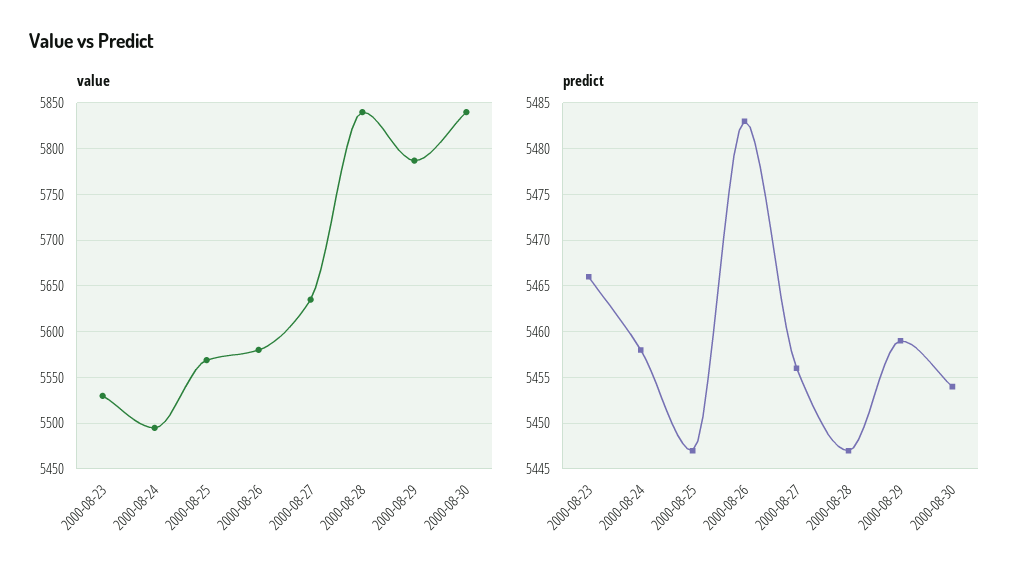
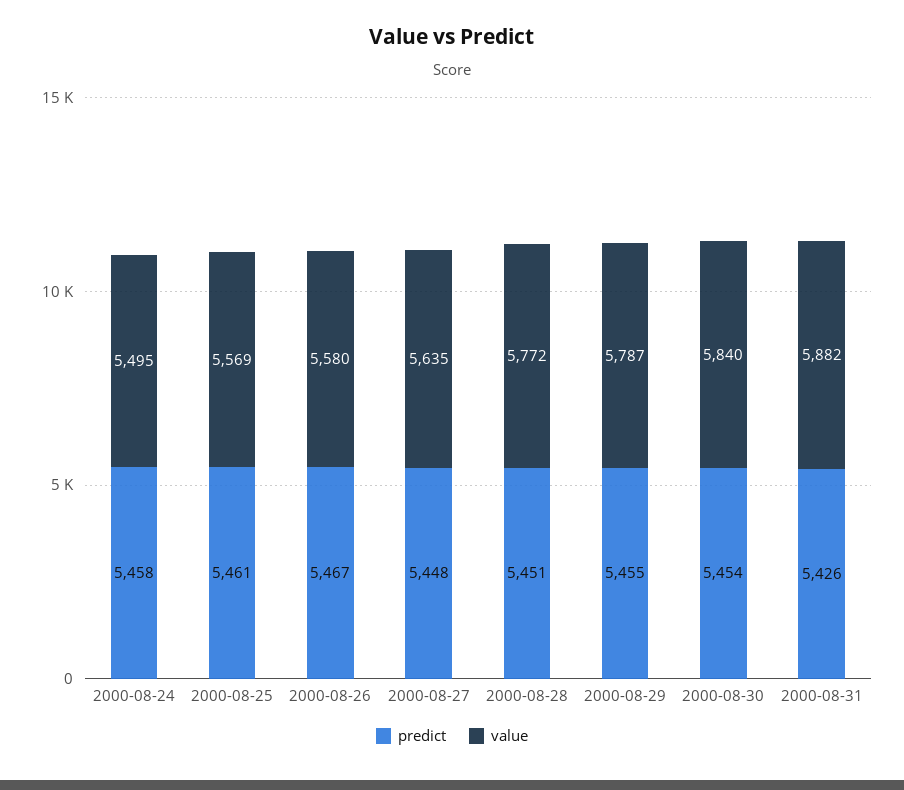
value, 2000-08-23: 5530 -> none
value, 2000-08-28: 5840 -> 5772
predict, 2000-08-23: 5466 -> none
predict, 2000-08-25: 5447 -> 5461
predict, 2000-08-26: 5483 -> 5467
predict, 2000-08-27: 5456 -> 5448
predict, 2000-08-28: 5447 -> 5451
predict, 2000-08-29: 5459 -> 5455
predict, 2000-08-31: none -> 5426
value, 2000-08-31: none -> 5882

